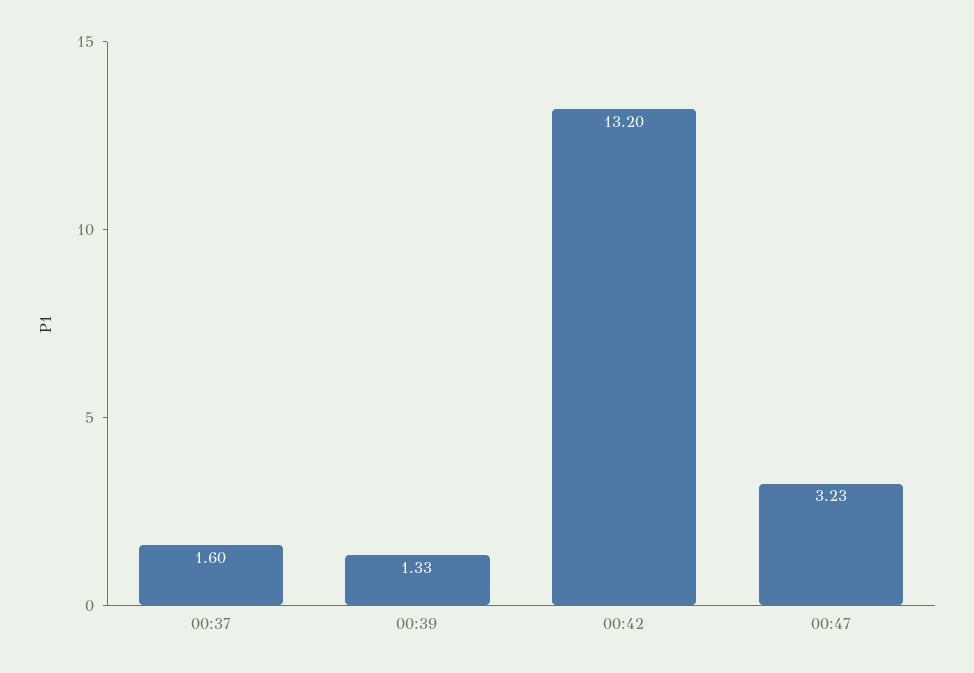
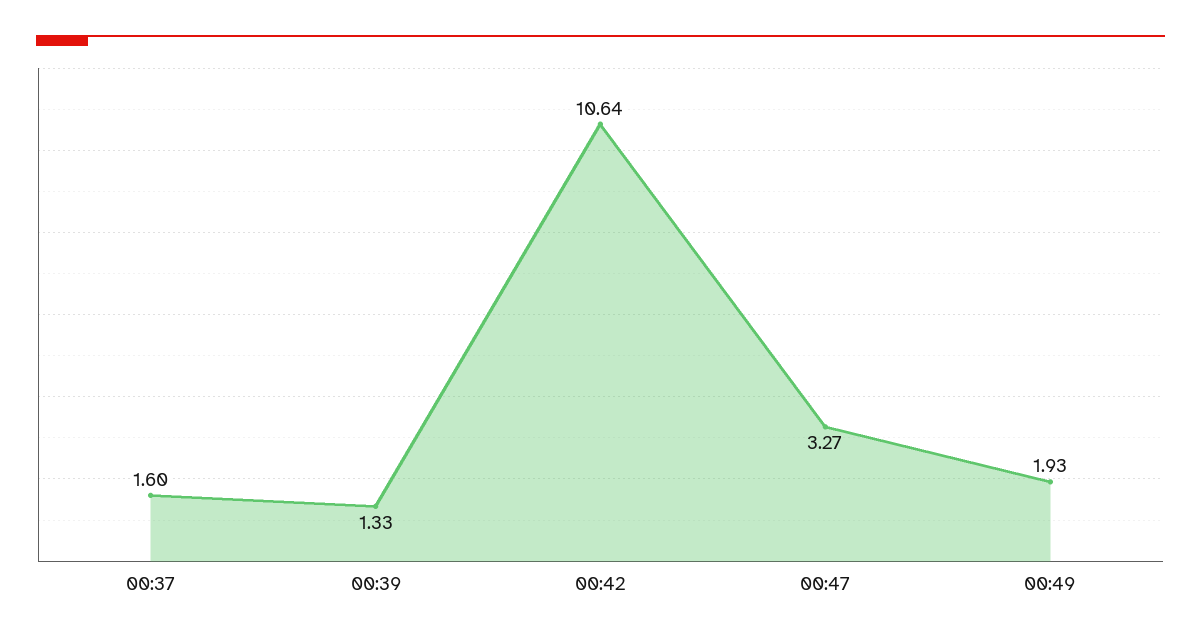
00:42: 13.2 -> 10.64
00:47: 3.23 -> 3.27
00:49: none -> 1.93

